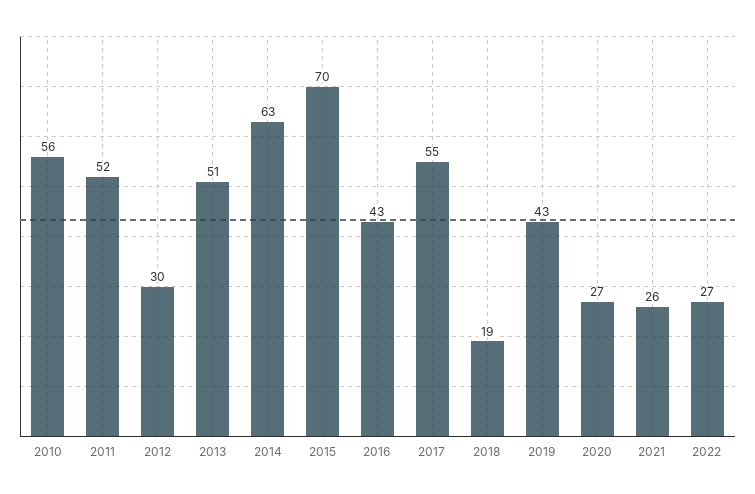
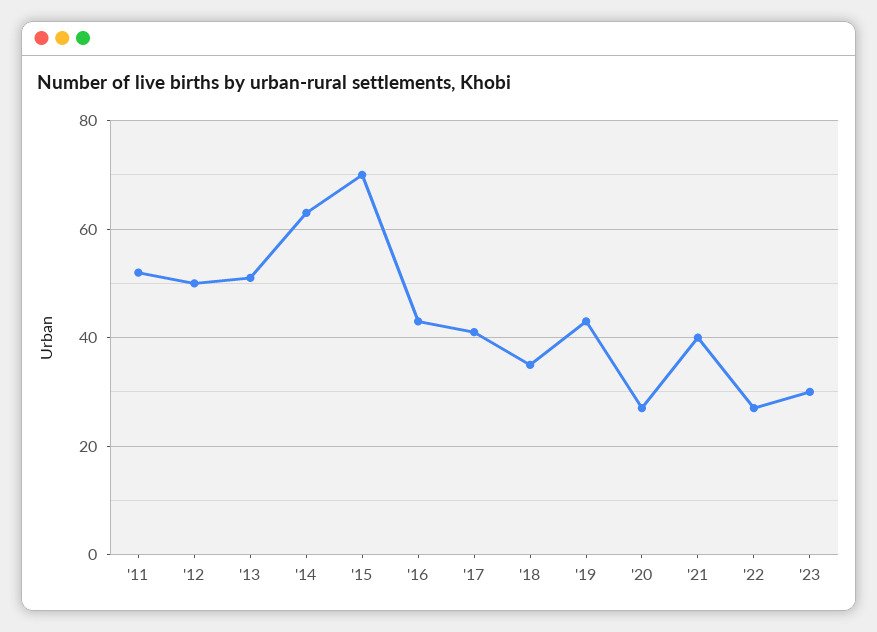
2010: 56 -> none
2012: 30 -> 50
2017: 55 -> 40
2018: 19 -> 35
2021: 26 -> 40
'23: none -> 30

